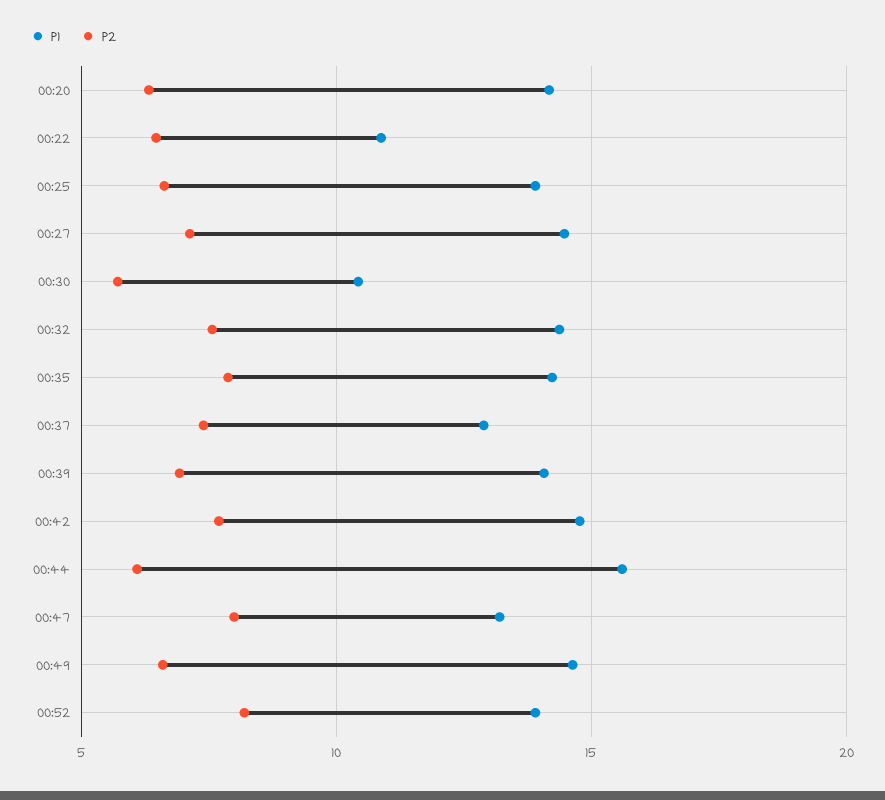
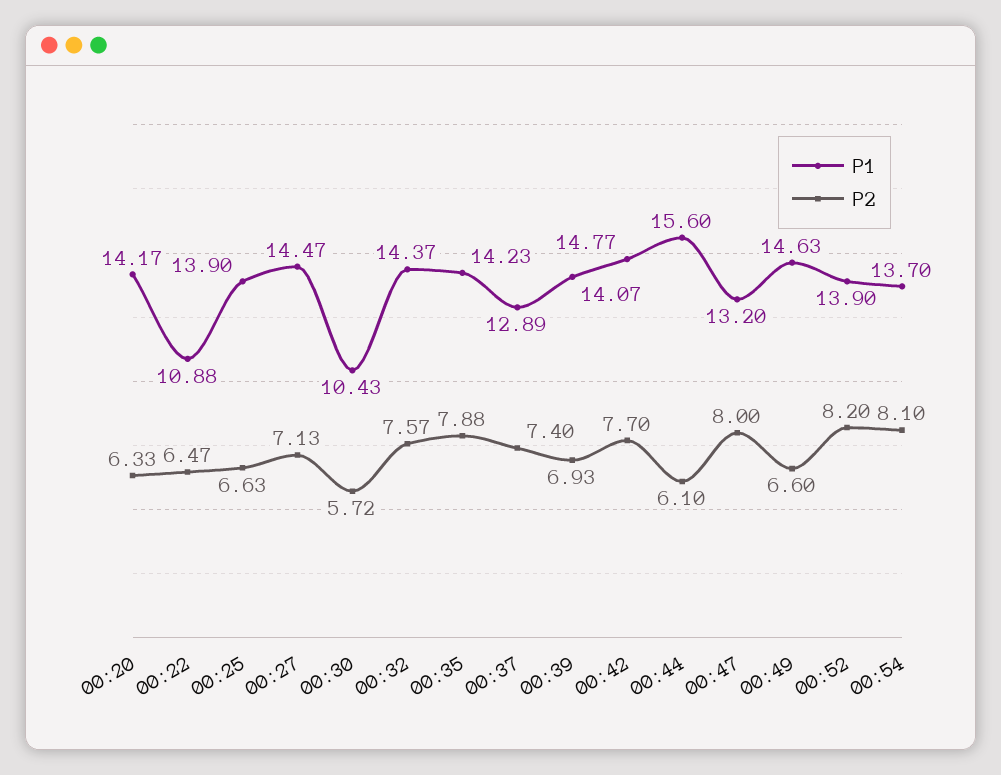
P1, 00:54: none -> 13.7
P2, 00:54: none -> 8.1

